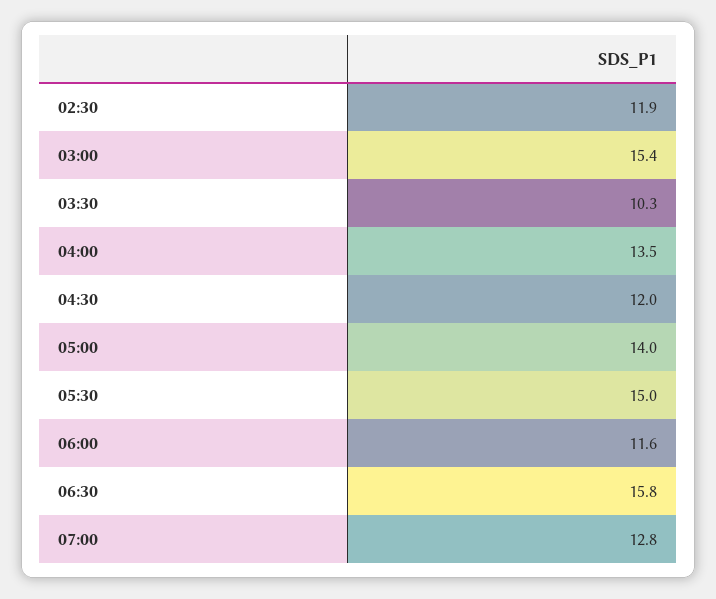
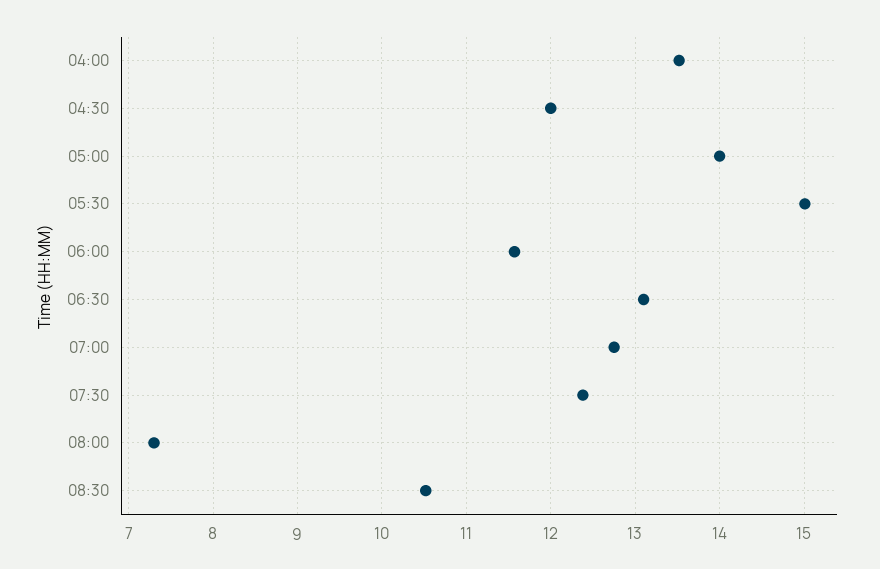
02:30: 11.9 -> none
03:00: 15.4 -> none
03:30: 10.3 -> none
06:30: 15.8 -> 13.1
07:30: none -> 12.4
08:00: none -> 7.3
08:30: none -> 10.5

